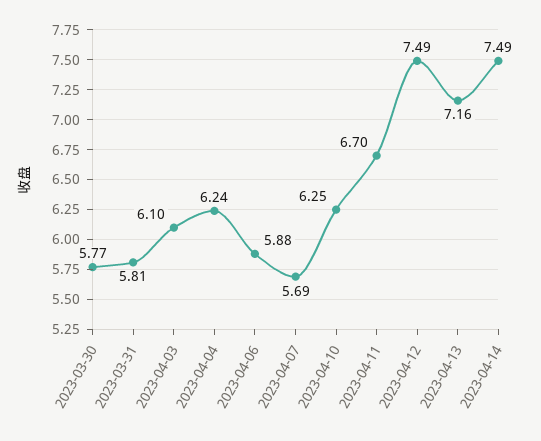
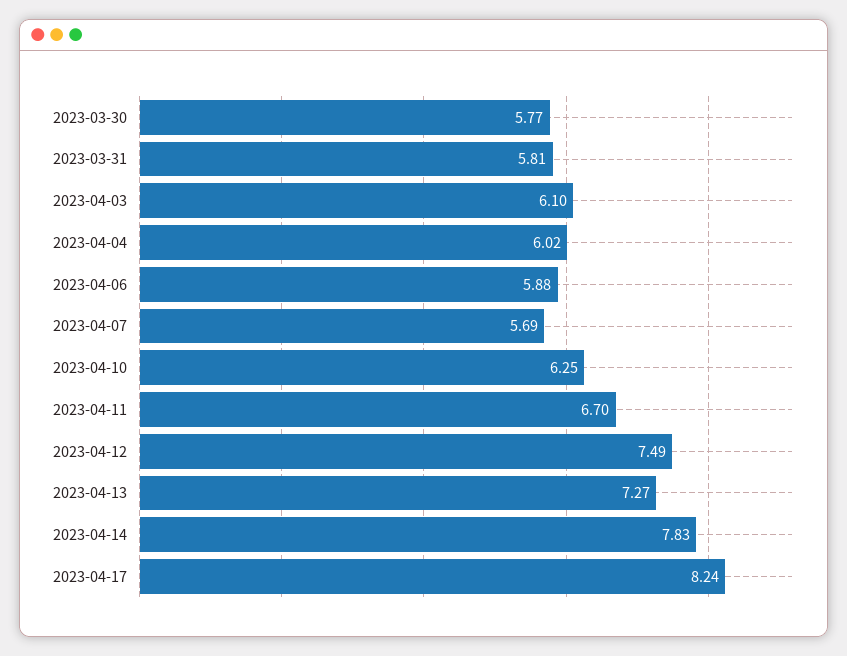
2023-04-04: 6.24 -> 6.02
2023-04-13: 7.16 -> 7.27
2023-04-14: 7.49 -> 7.83
2023-04-17: none -> 8.24

